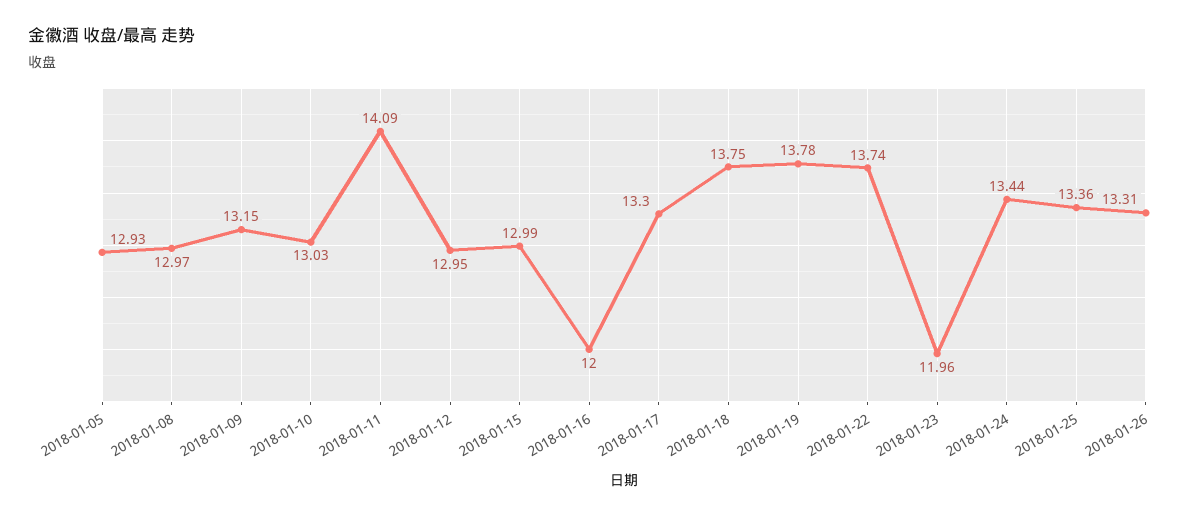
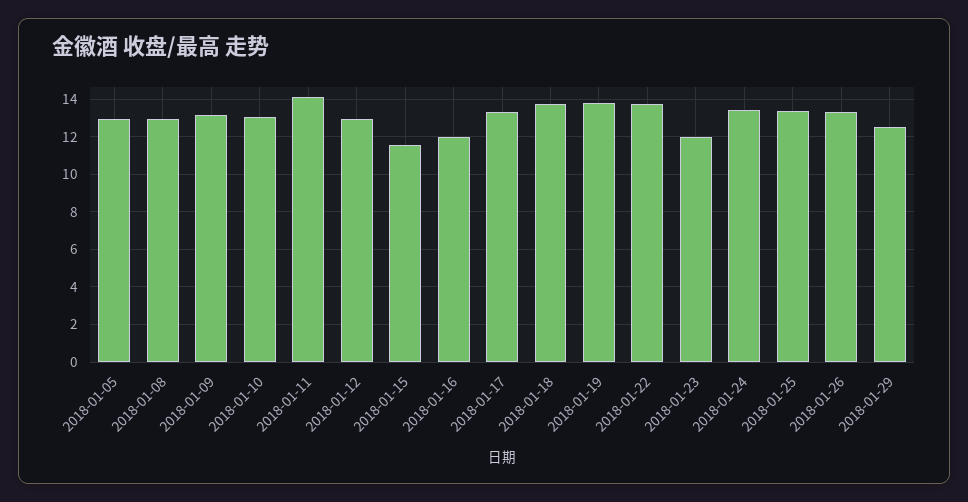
2018-01-15: 12.99 -> 11.5
2018-01-29: none -> 12.5

